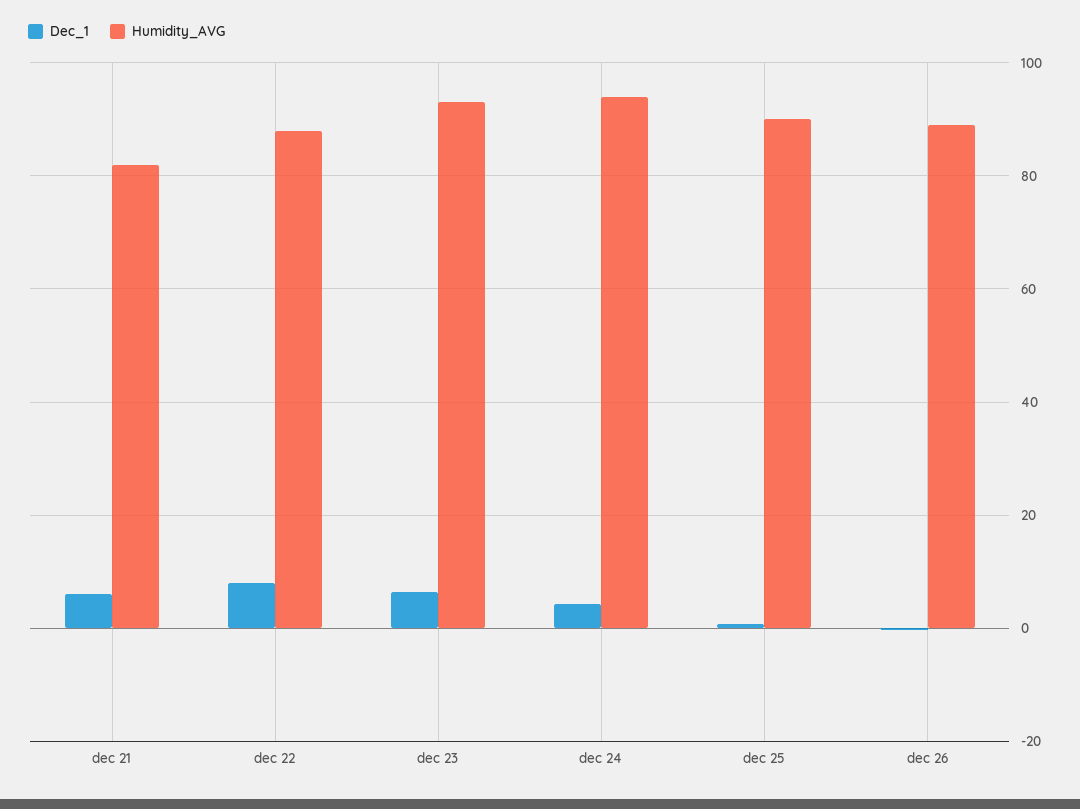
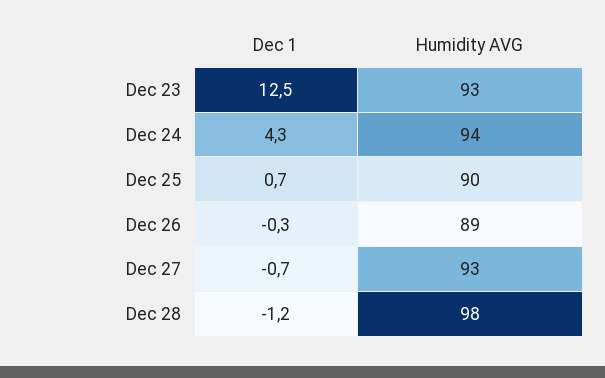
Dec_1, dec 21: 6 -> none
Humidity_AVG, dec 21: 82 -> none
Dec_1, dec 22: 8 -> none
Humidity_AVG, dec 22: 88 -> none
Dec_1, dec 23: 6 -> 12.5
Dec_1, Dec 27: none -> -0.7
Humidity_AVG, Dec 27: none -> 93
Dec_1, Dec 28: none -> -1.2
Humidity_AVG, Dec 28: none -> 98

